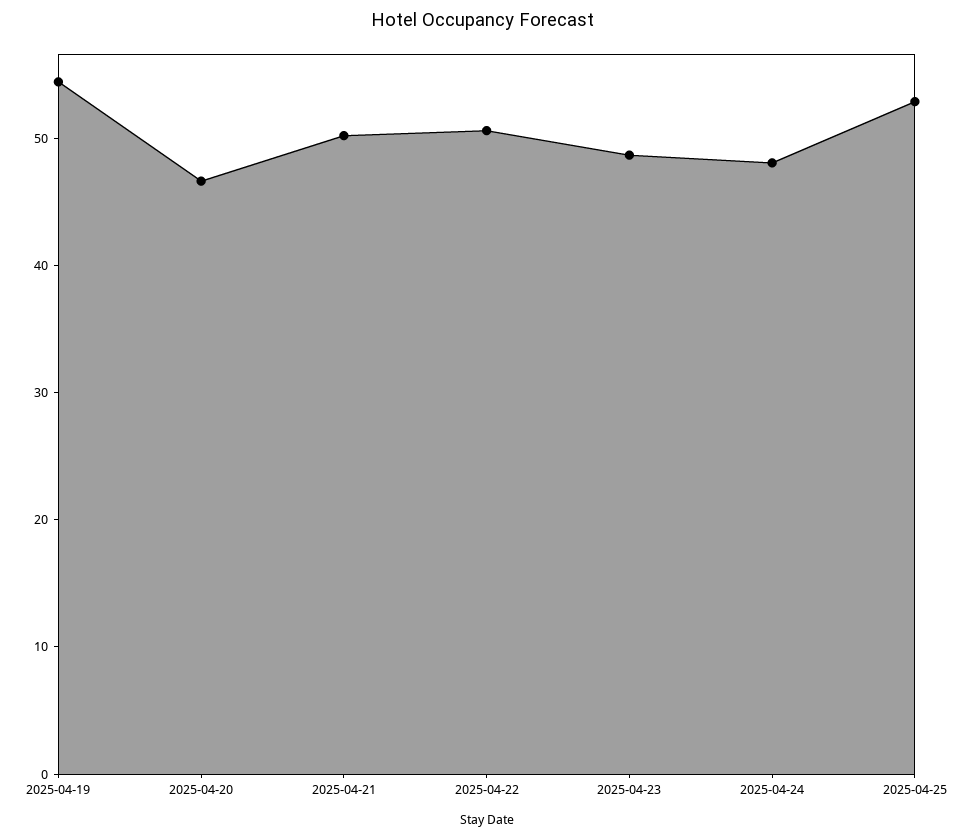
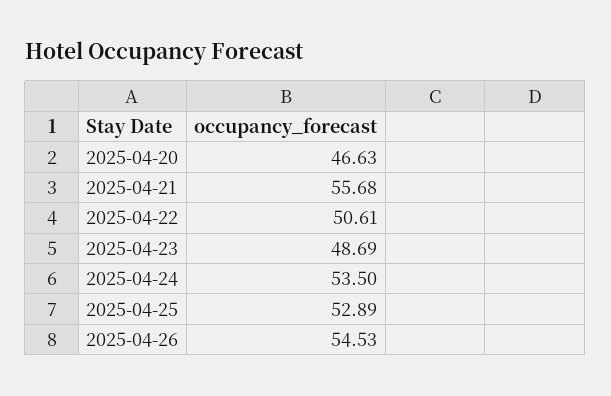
2025-04-19: 54 -> none
2025-04-21: 50 -> 55.68
2025-04-24: 48 -> 53.5
2025-04-26: none -> 54.53

